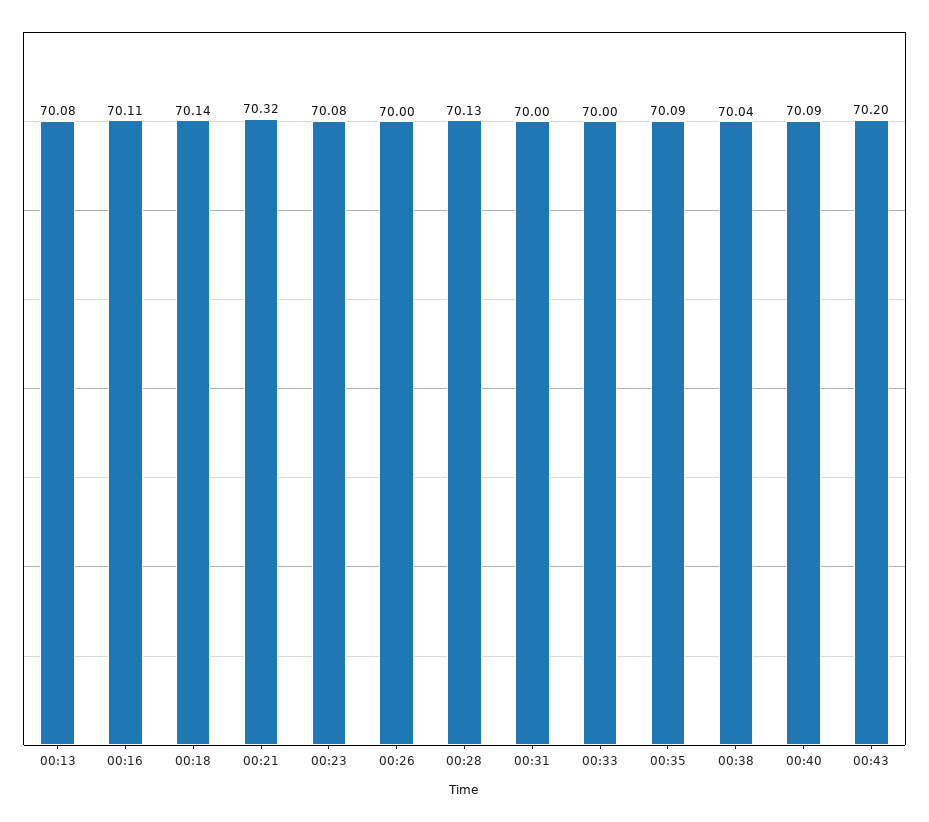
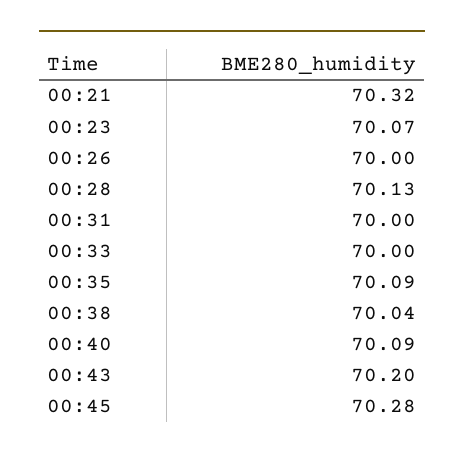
00:13: 70.08 -> none
00:16: 70.11 -> none
00:18: 70.14 -> none
00:23: 70.08 -> 70.07
00:45: none -> 70.28

